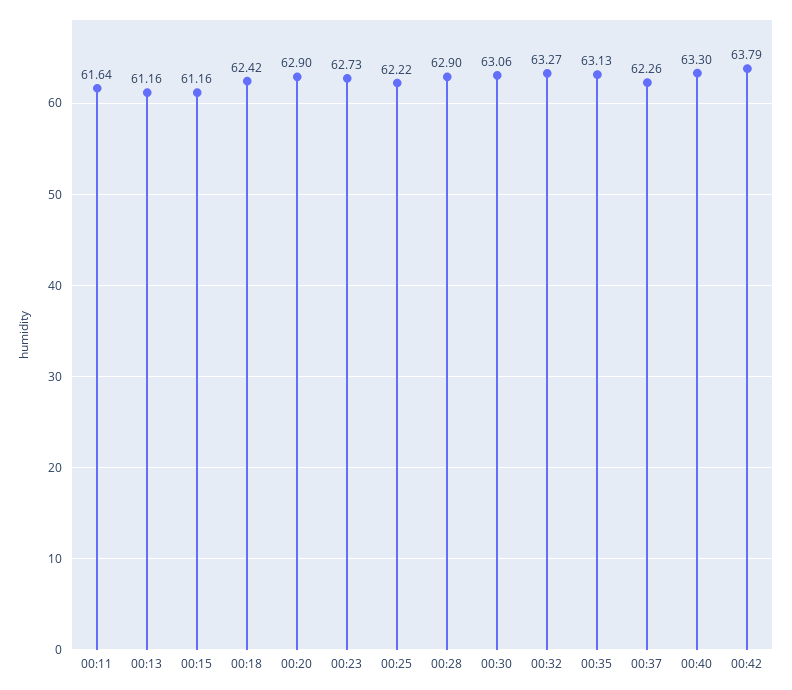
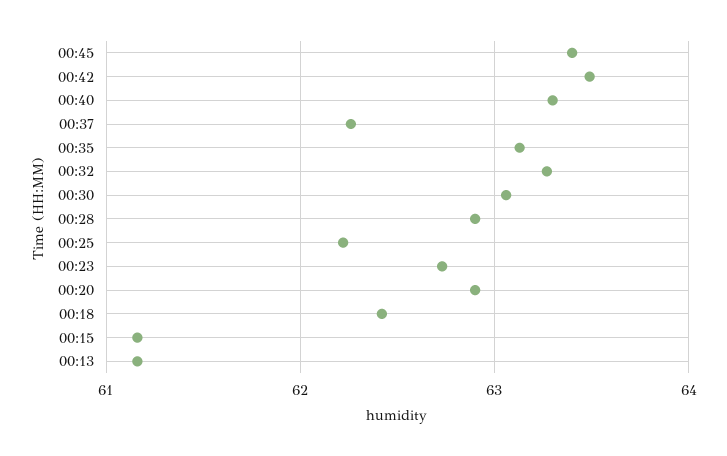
00:11: 61.64 -> none
00:42: 63.79 -> 63.5
00:45: none -> 63.4

